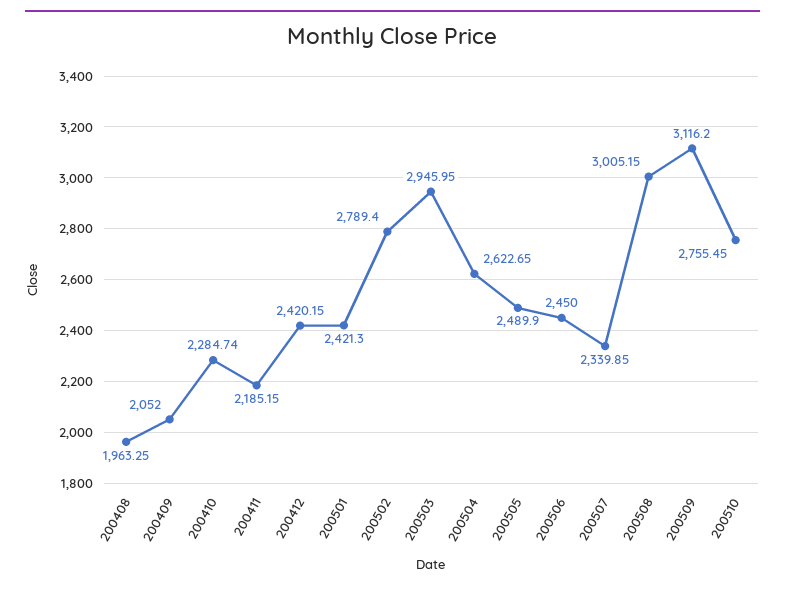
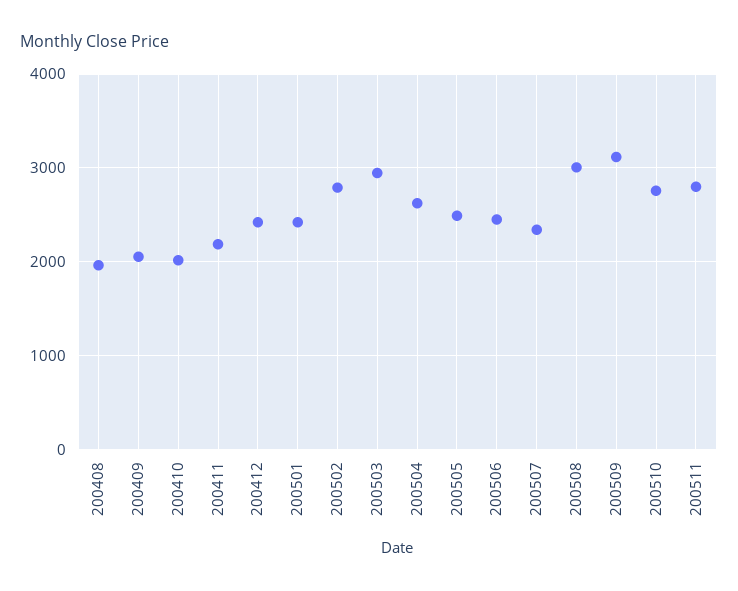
200410: 2284.74 -> 2000
200511: none -> 2800

